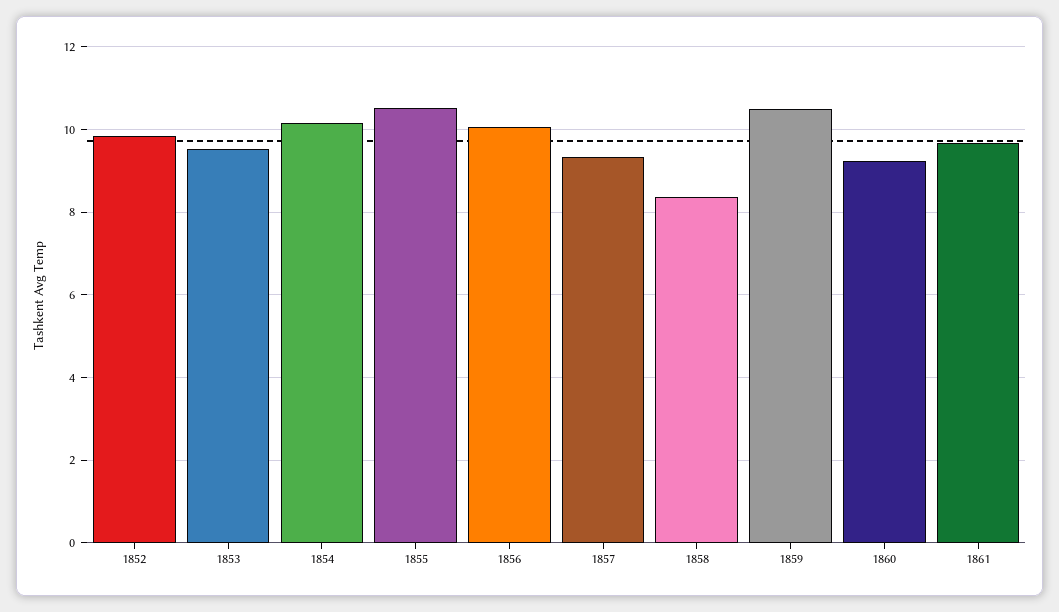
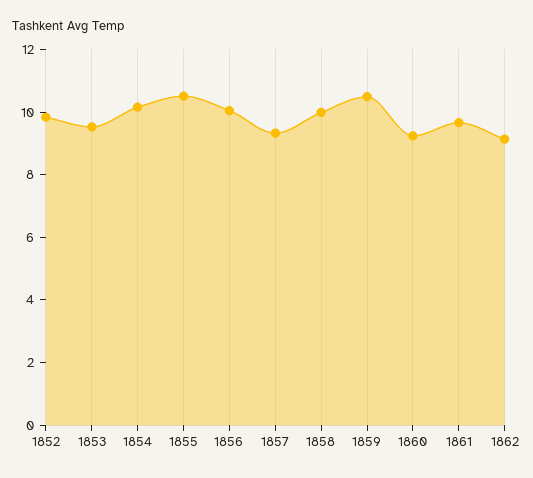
1858: 8.4 -> 10
1862: none -> 9

